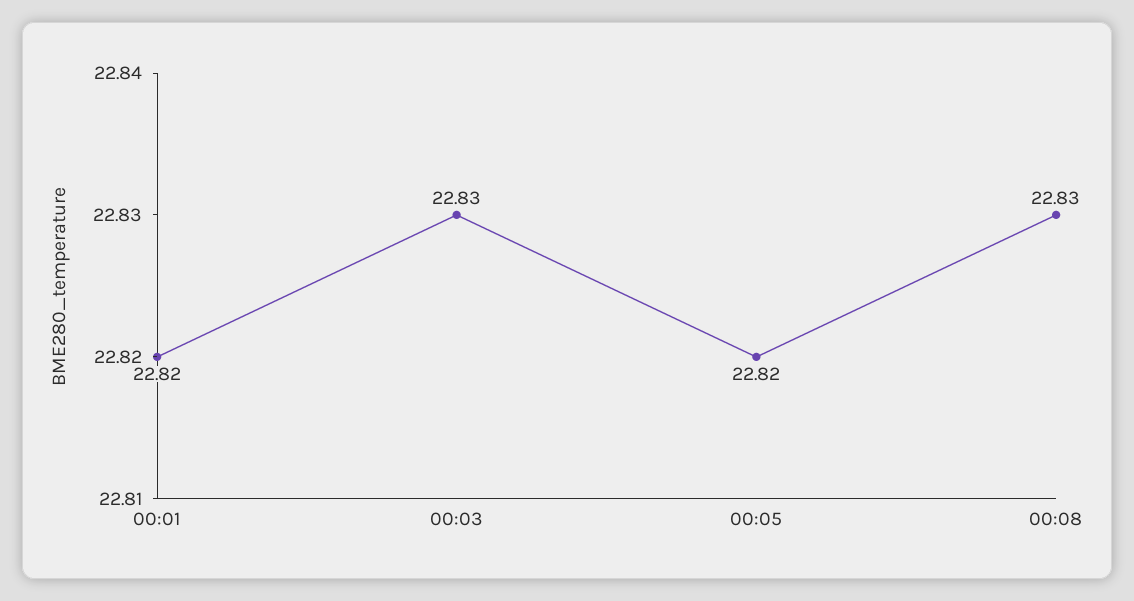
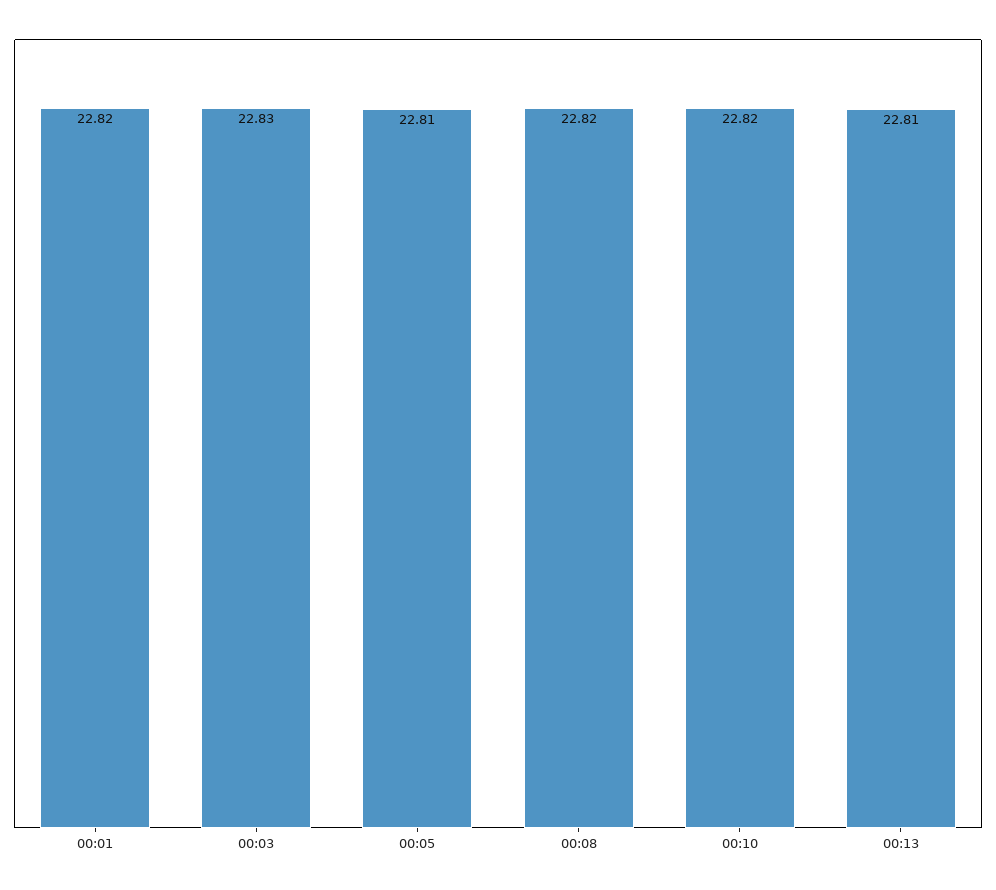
00:05: 22.82 -> 22.81
00:08: 22.83 -> 22.82
00:10: none -> 22.82
00:13: none -> 22.81

